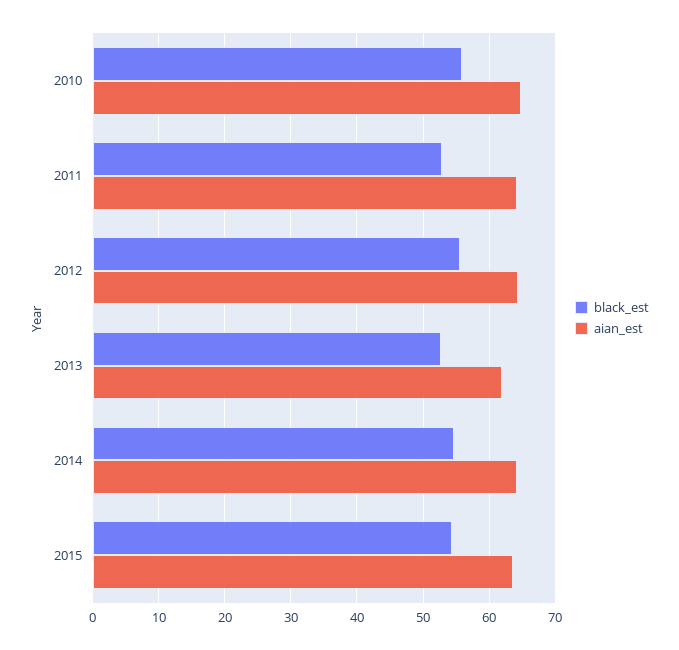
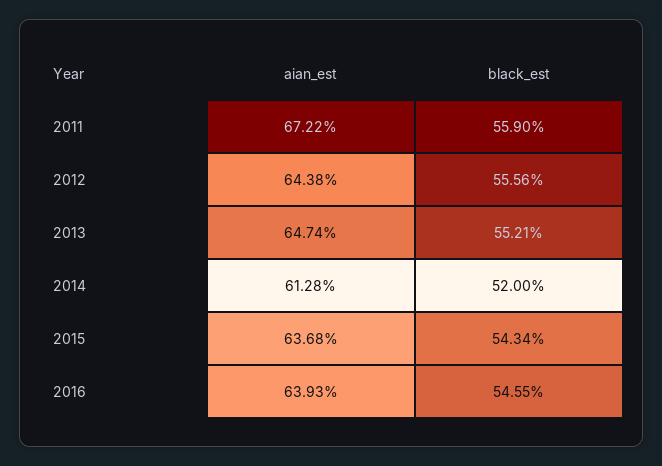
black_est, 2010: 56 -> none
aian_est, 2010: 65 -> none
black_est, 2011: 53 -> 55.9
aian_est, 2011: 64 -> 67.22
black_est, 2013: 53 -> 55.21
aian_est, 2013: 62 -> 64.74
black_est, 2014: 55 -> 52
aian_est, 2014: 64 -> 61.28
aian_est, 2016: none -> 63.93
black_est, 2016: none -> 54.55

